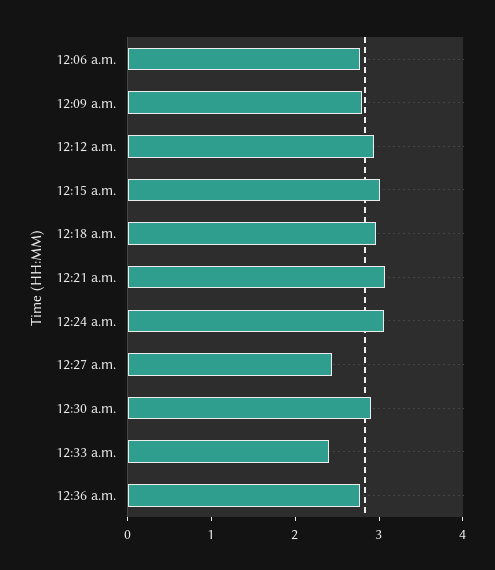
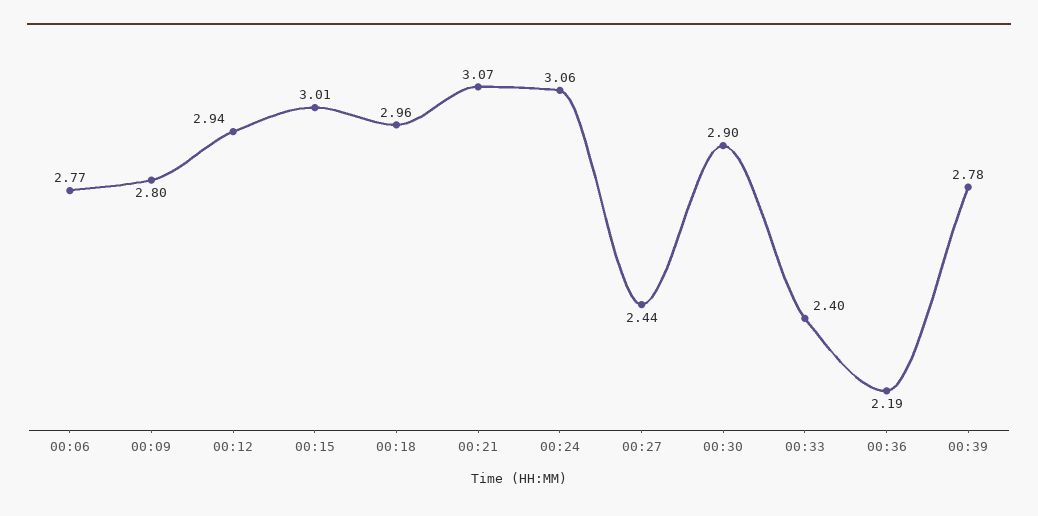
12:36 a.m.: 2.8 -> 2.19
00:39: none -> 2.78

